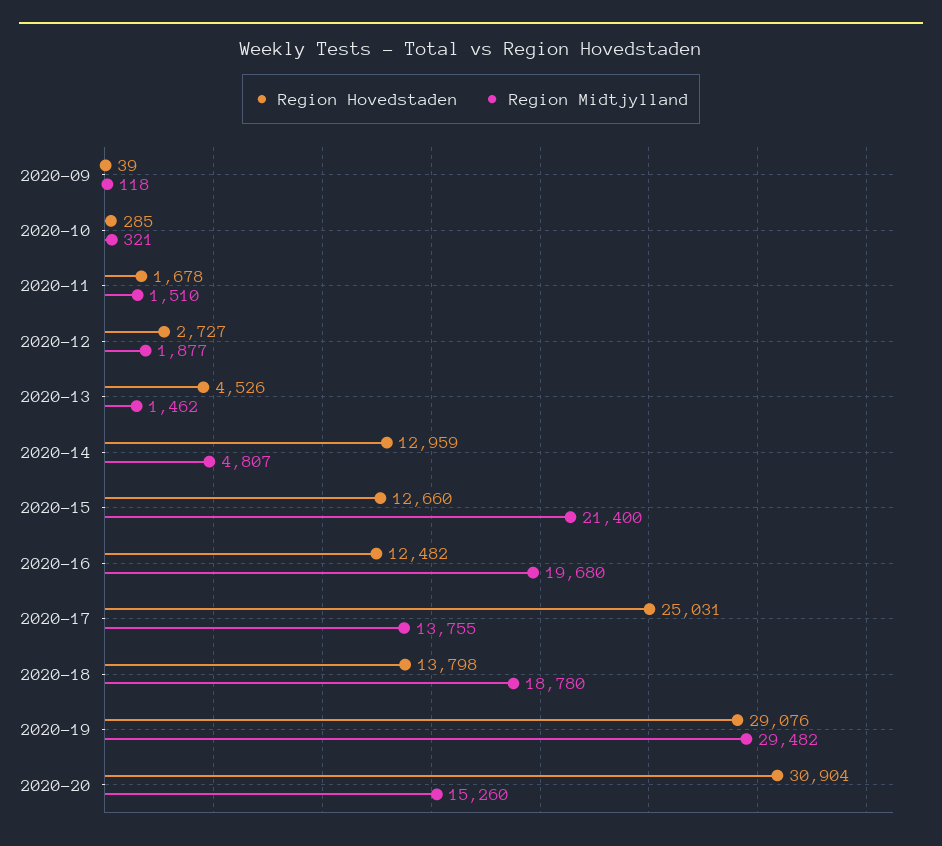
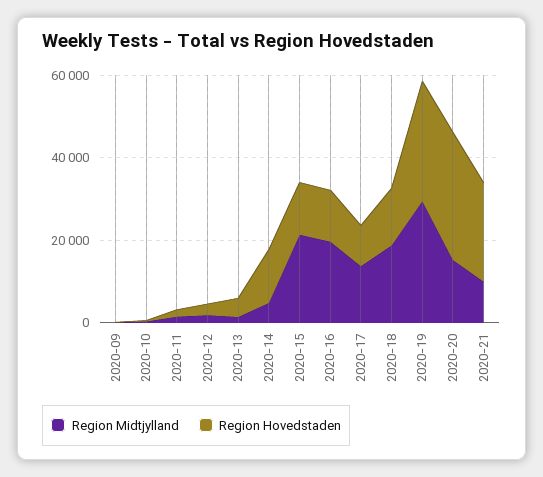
Region Hovedstaden, 2020-17: 25031 -> 10000
Region Midtjylland, 2020-21: none -> 10000
Region Hovedstaden, 2020-21: none -> 25000

